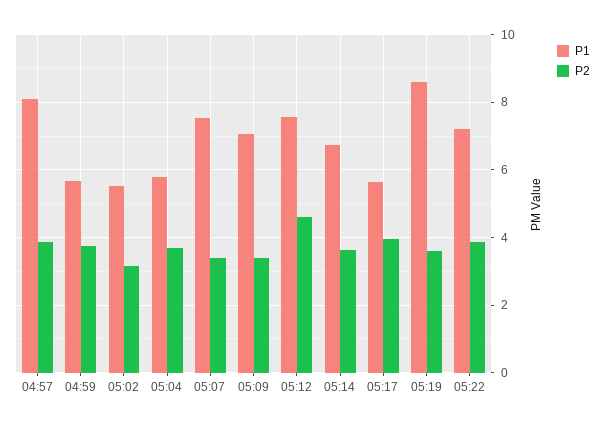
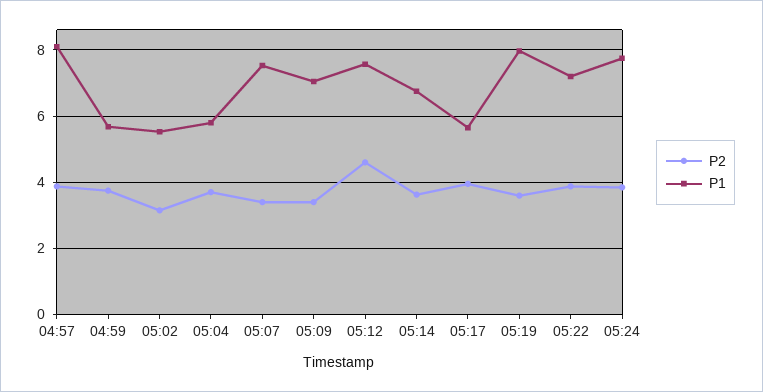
P1, 05:19: 8.6 -> 8
P2, 05:24: none -> 3.8
P1, 05:24: none -> 7.8

